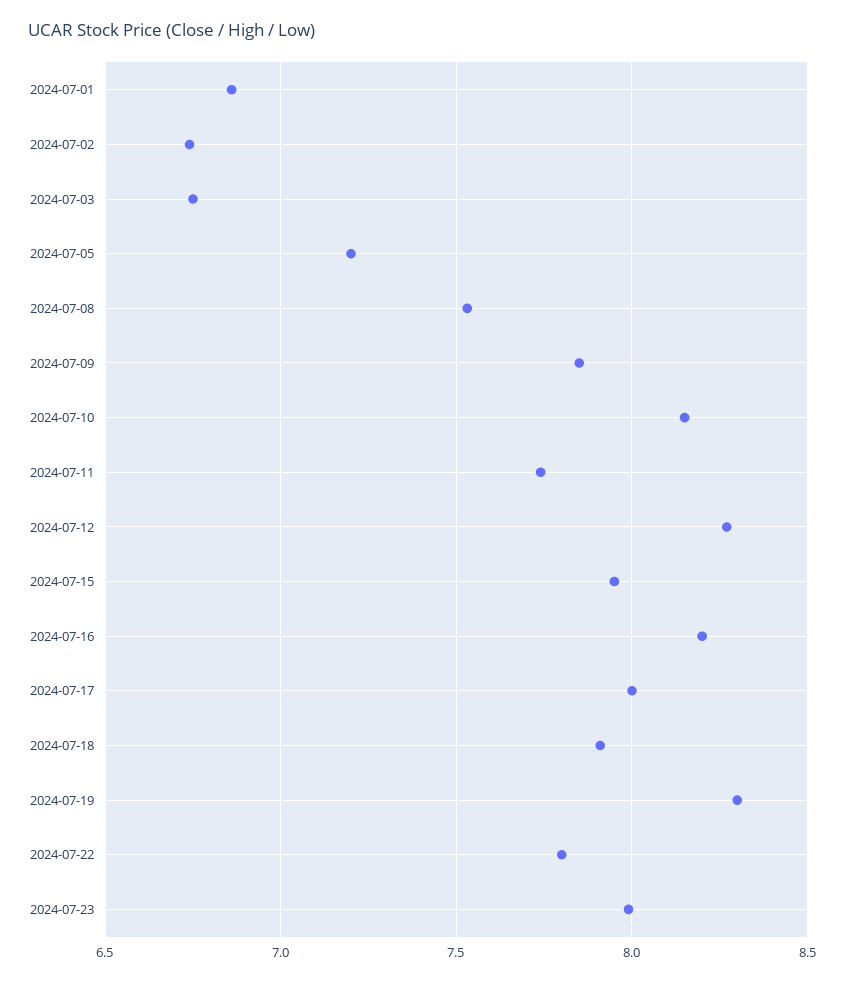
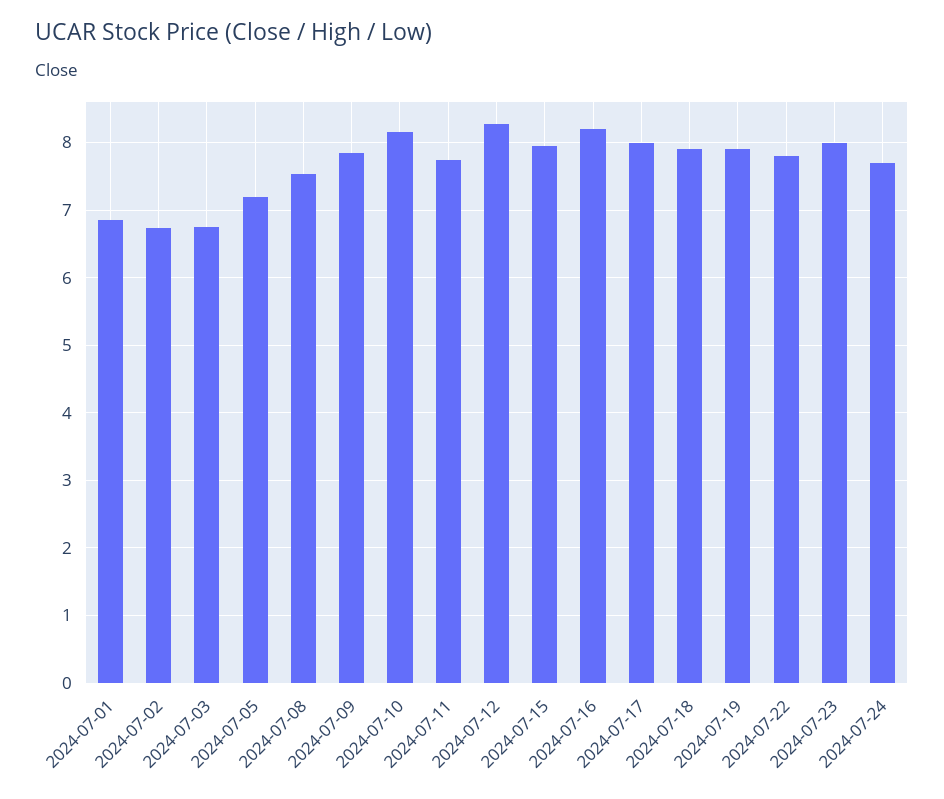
2024-07-19: 8.3 -> 7.9
2024-07-24: none -> 7.7

